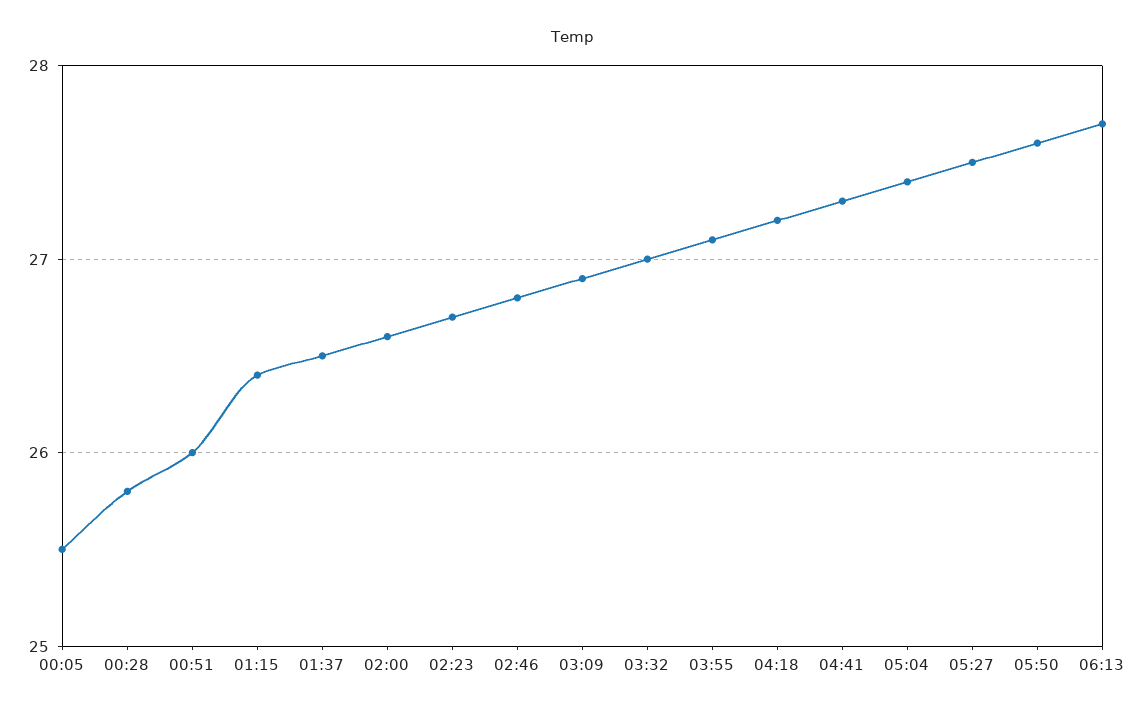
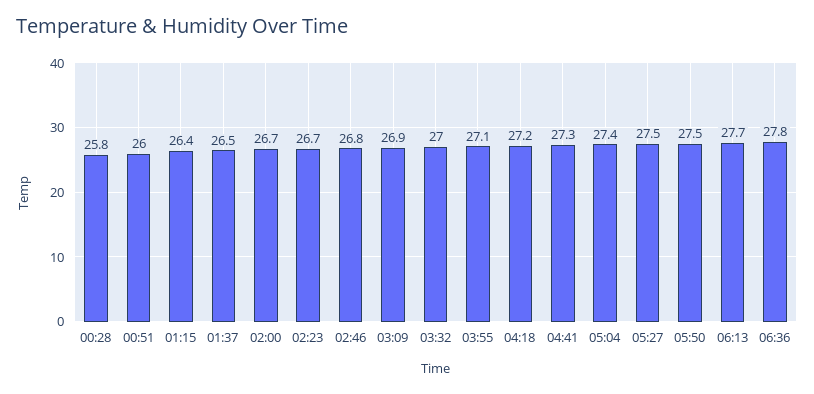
00:05: 25.5 -> none
02:00: 26.6 -> 26.7
05:50: 27.6 -> 27.5
06:36: none -> 27.8

